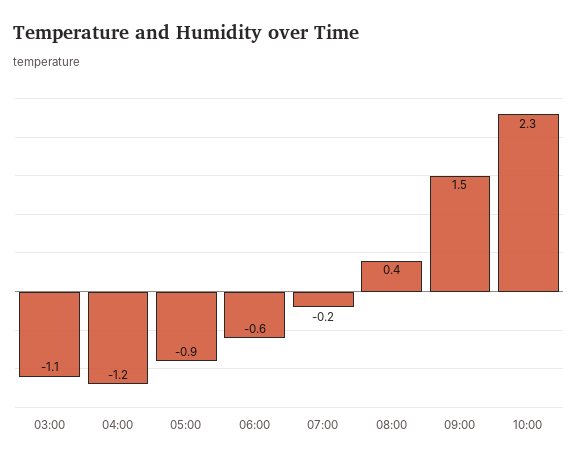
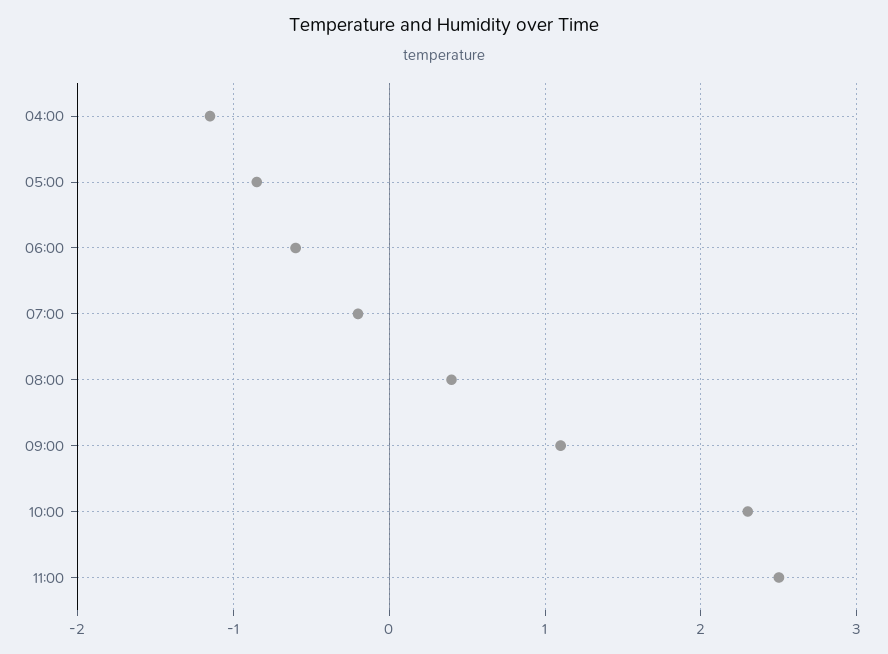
03:00: -1.1 -> none
09:00: 1.5 -> 1.1
11:00: none -> 2.5

